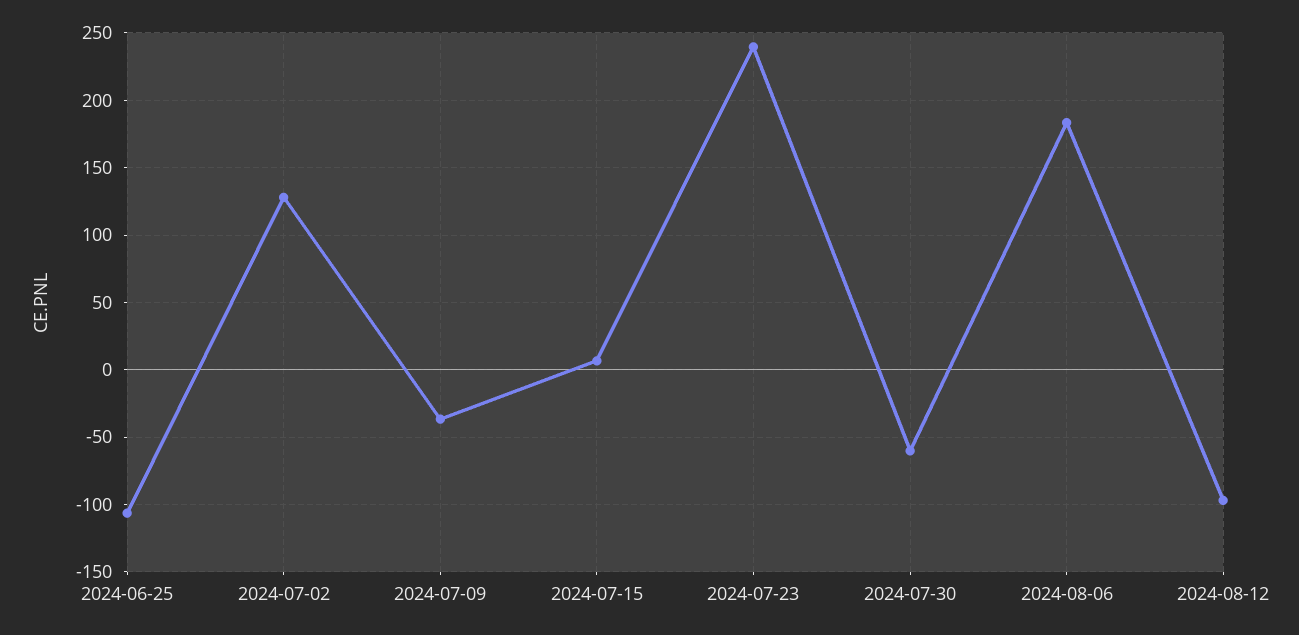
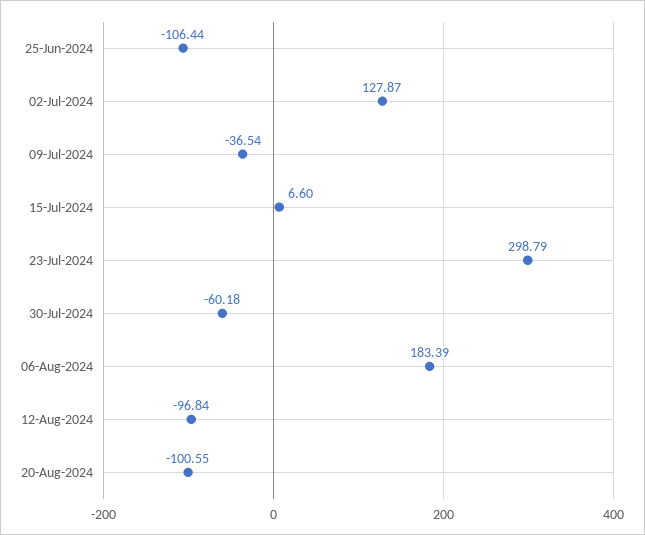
2024-07-23: 240 -> 298.79
20-Aug-2024: none -> -100.55

